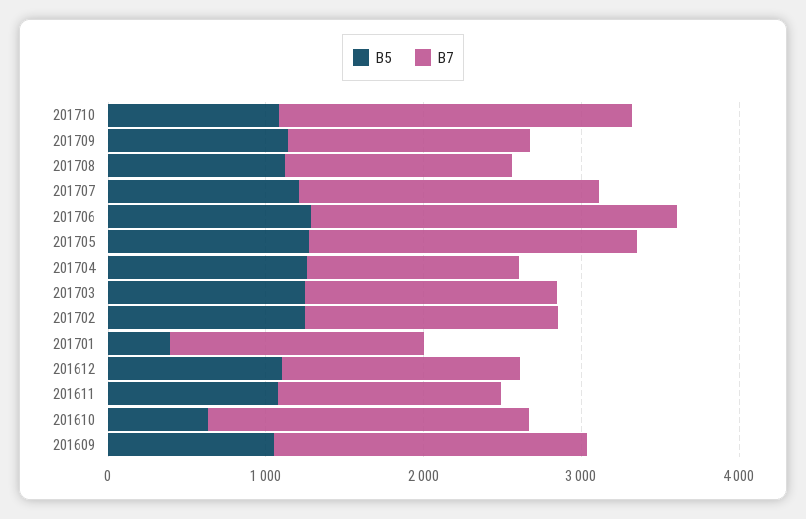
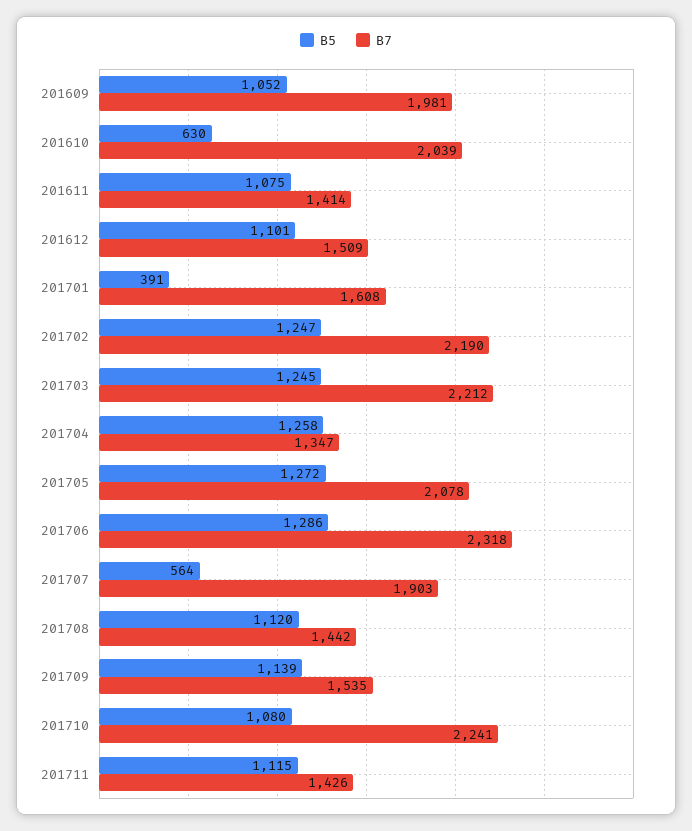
B5, 201707: 1200 -> 564
B7, 201703: 1600 -> 2212
B7, 201702: 1600 -> 2190
B5, 201711: none -> 1115
B7, 201711: none -> 1426

